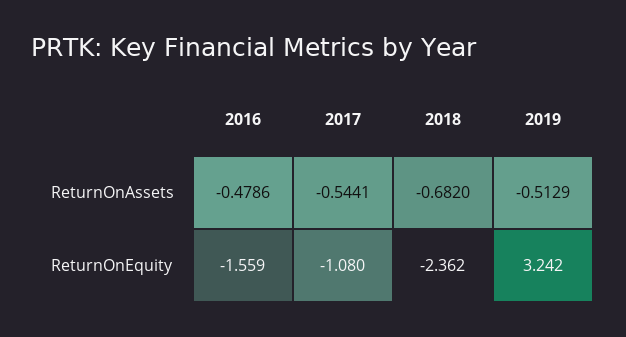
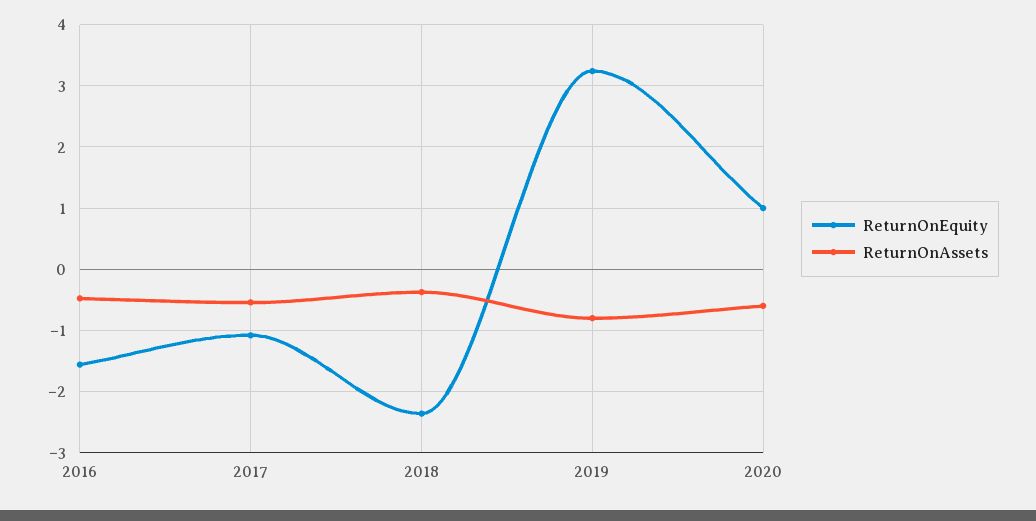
ReturnOnAssets, 2018: -0.682 -> -0.4
ReturnOnAssets, 2019: -0.5129 -> -0.8
ReturnOnEquity, 2020: none -> 1
ReturnOnAssets, 2020: none -> -0.6

